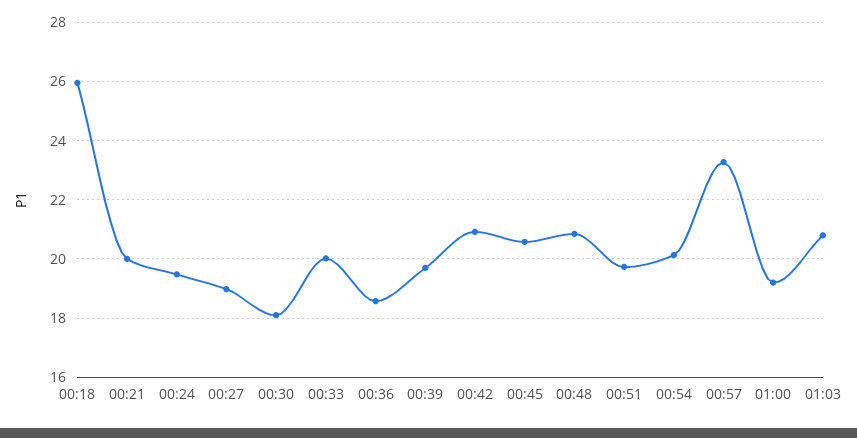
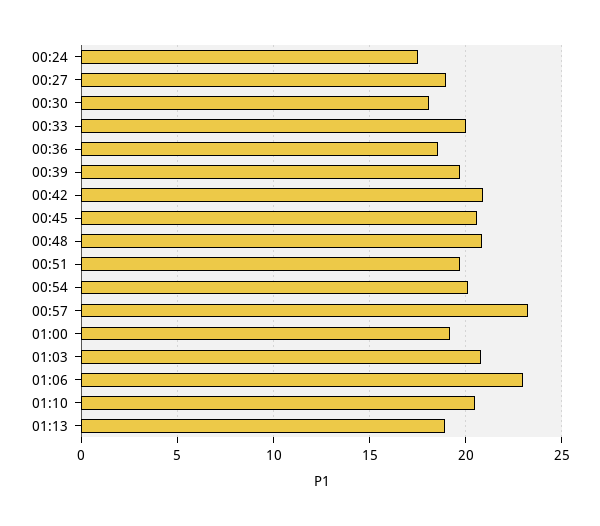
00:18: 26 -> none
00:21: 20 -> none
00:24: 19.5 -> 17.5
01:06: none -> 23
01:10: none -> 20.5
01:13: none -> 19

